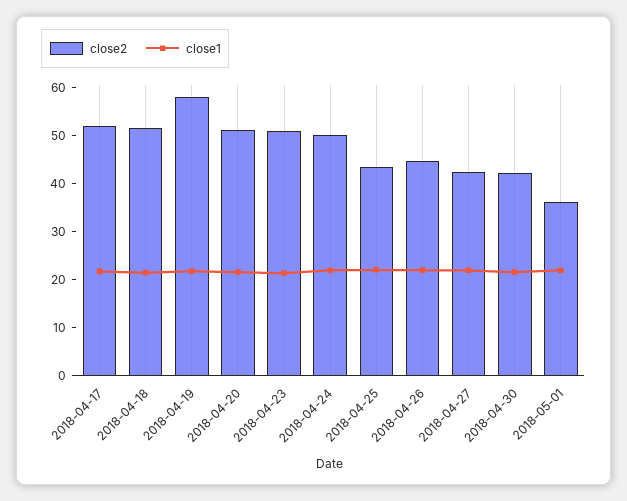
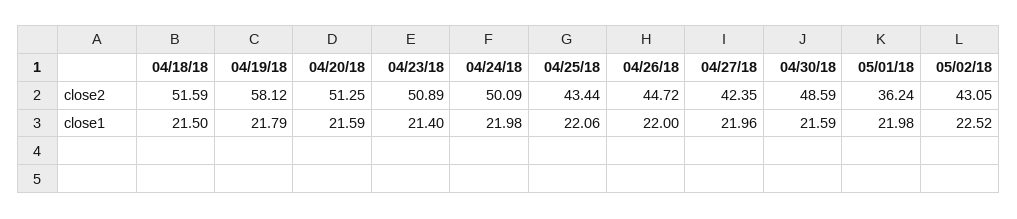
close2, 2018-04-17: 52 -> none
close1, 2018-04-17: 22 -> none
close2, 2018-04-30: 42 -> 48.59
close2, 05/02/18: none -> 43.05
close1, 05/02/18: none -> 22.52

